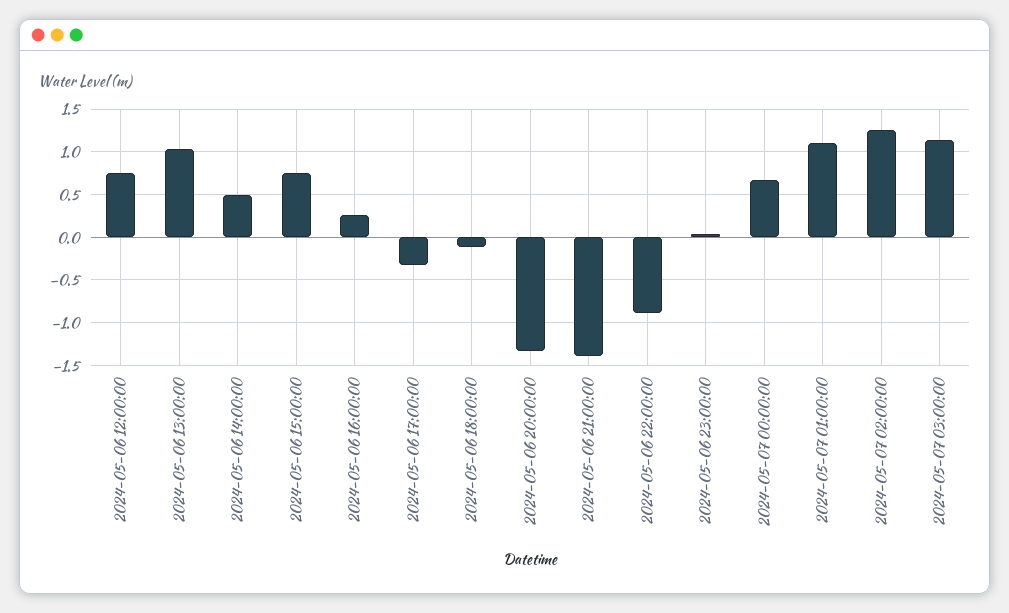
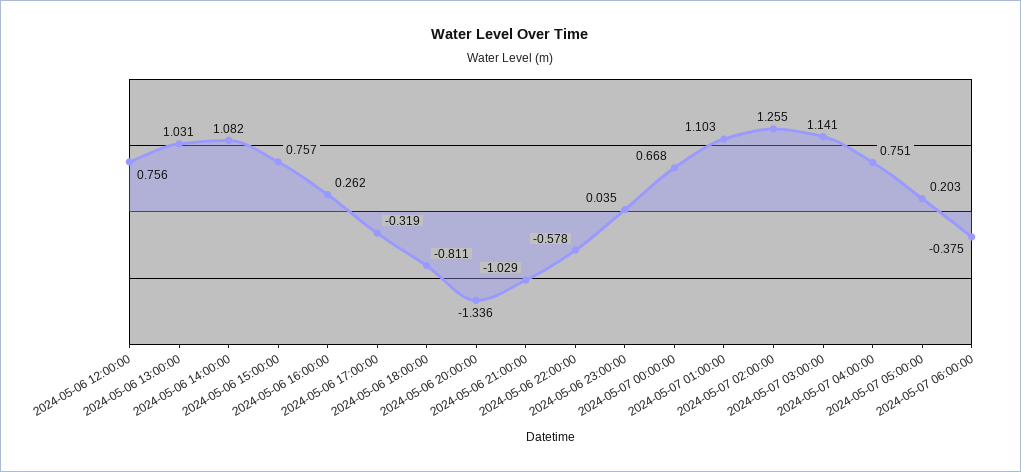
2024-05-06 14:00:00: 0.5 -> 1.082
2024-05-06 18:00:00: -0.1 -> -0.811
2024-05-06 21:00:00: -1.4 -> -1.029
2024-05-06 22:00:00: -0.9 -> -0.578
2024-05-07 04:00:00: none -> 0.751
2024-05-07 05:00:00: none -> 0.203
2024-05-07 06:00:00: none -> -0.375

